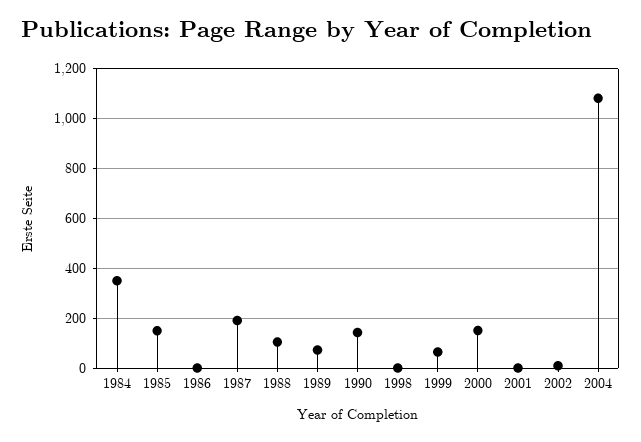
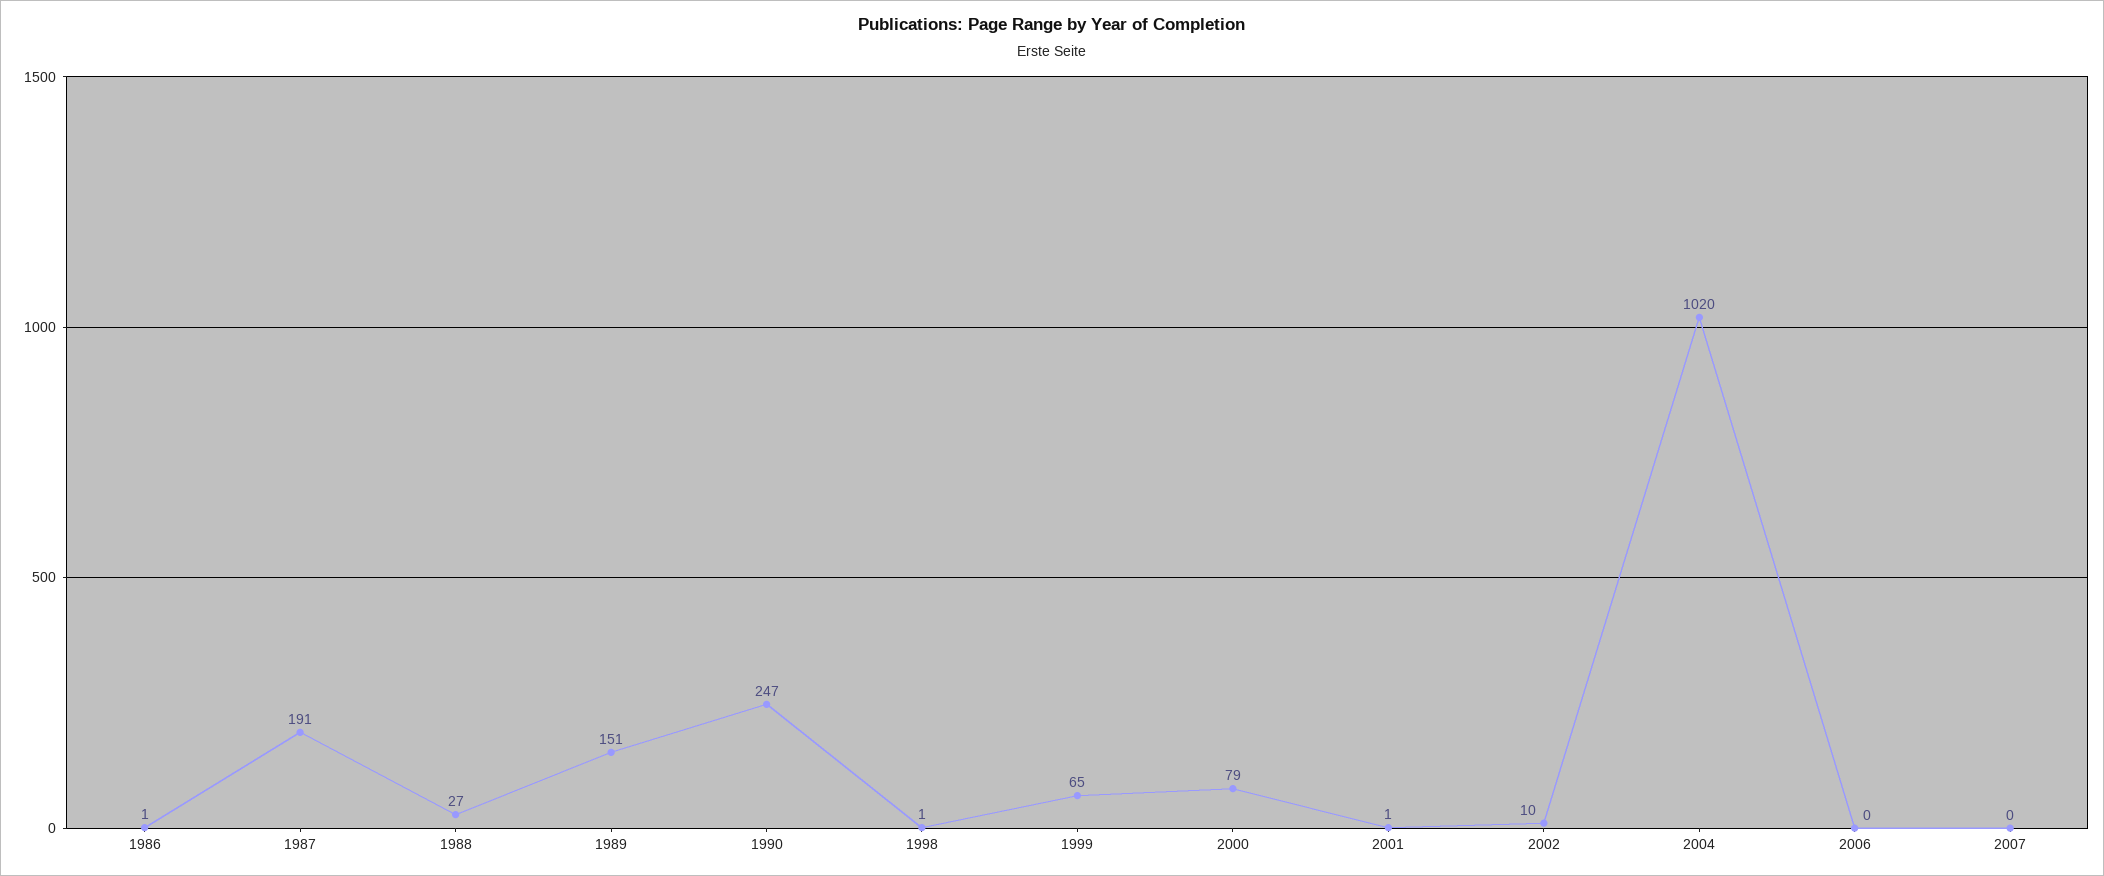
1984: 350 -> none
1985: 150 -> none
1988: 100 -> 27
1989: 75 -> 151
1990: 150 -> 247
2000: 150 -> 79
2004: 1075 -> 1020
2006: none -> 0
2007: none -> 0

